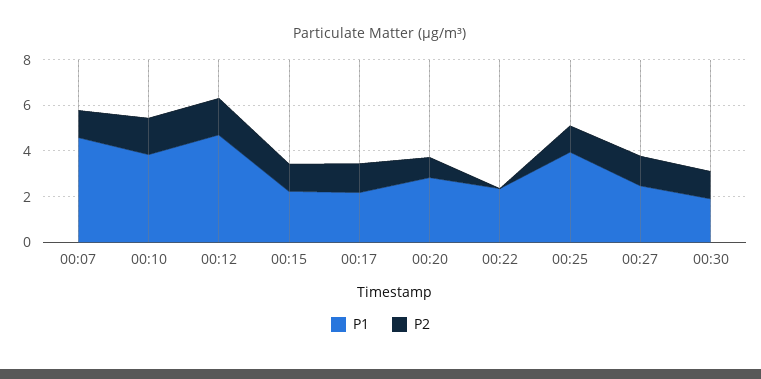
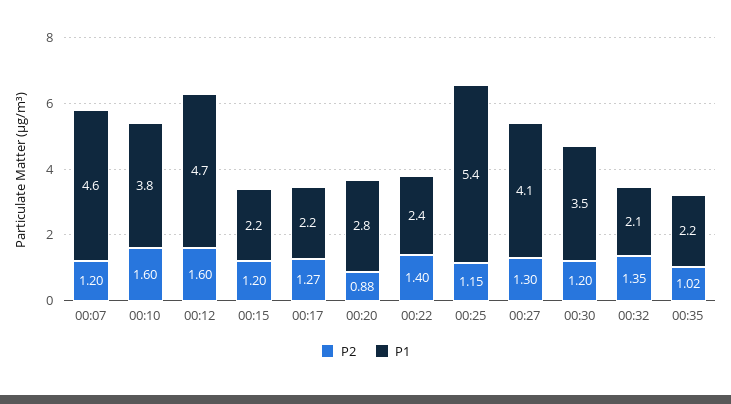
P2, 00:22: 0 -> 1.4
P1, 00:25: 4 -> 5.4
P1, 00:27: 2.5 -> 4.1
P1, 00:30: 2 -> 3.5
P2, 00:32: none -> 1.35
P1, 00:32: none -> 2.1
P2, 00:35: none -> 1.02
P1, 00:35: none -> 2.2

